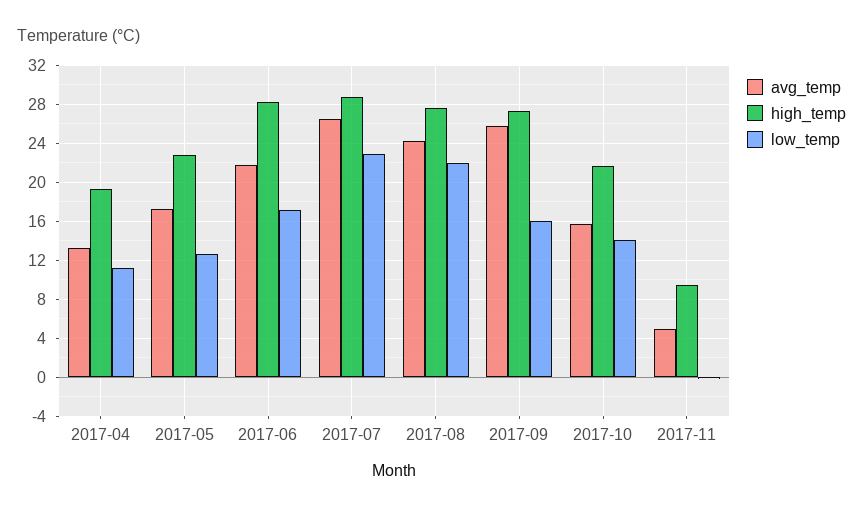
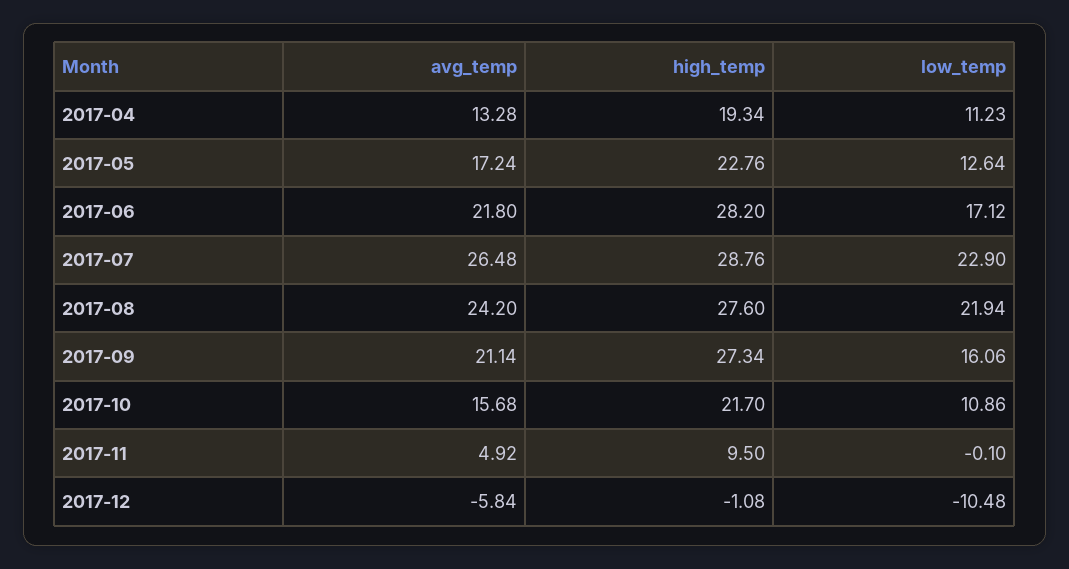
avg_temp, 2017-09: 26 -> 21.14
low_temp, 2017-10: 14 -> 10.86
avg_temp, 2017-12: none -> -5.84
high_temp, 2017-12: none -> -1.08
low_temp, 2017-12: none -> -10.48

